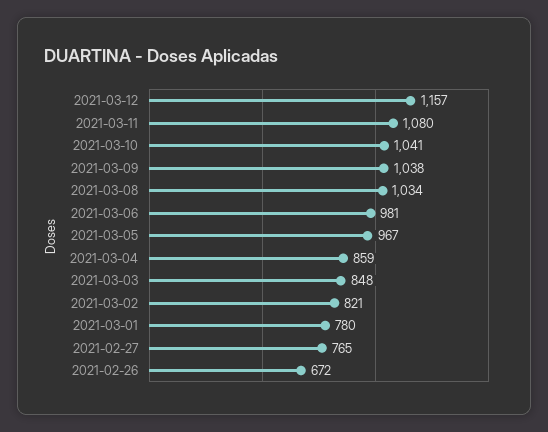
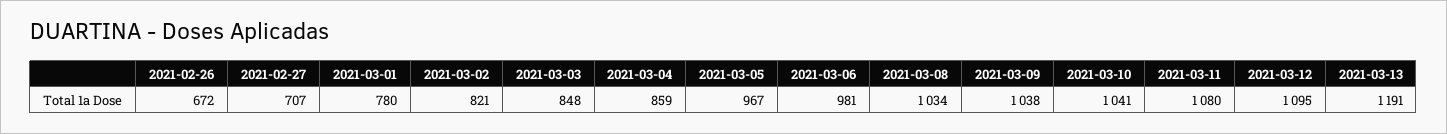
2021-03-12: 1157 -> 1095
2021-02-27: 765 -> 707
2021-03-13: none -> 1191

